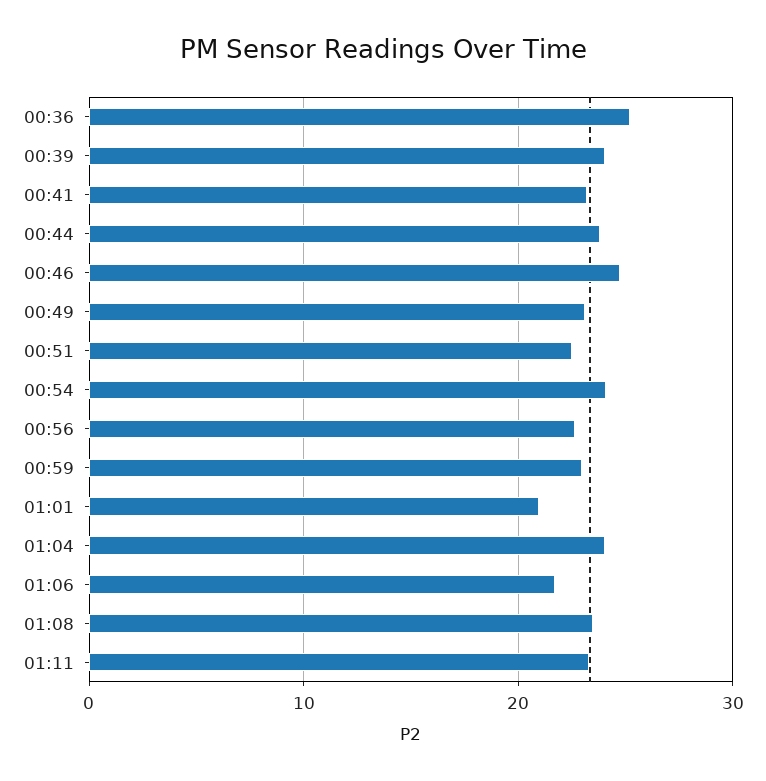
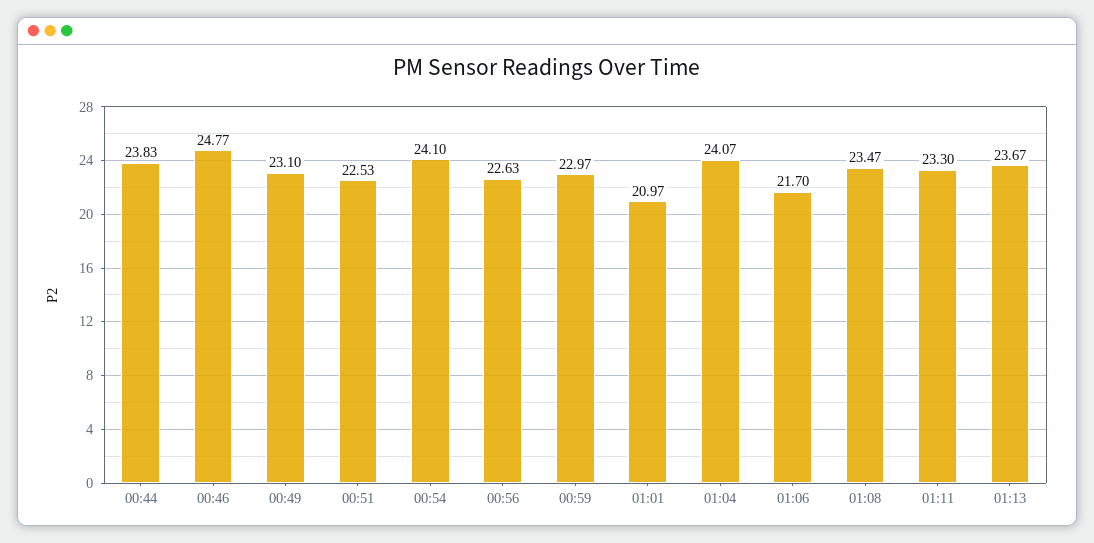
00:36: 25 -> none
00:39: 24 -> none
00:41: 23 -> none
01:13: none -> 23.67

